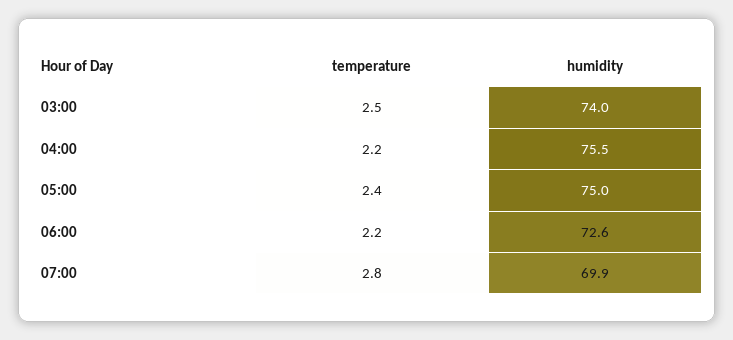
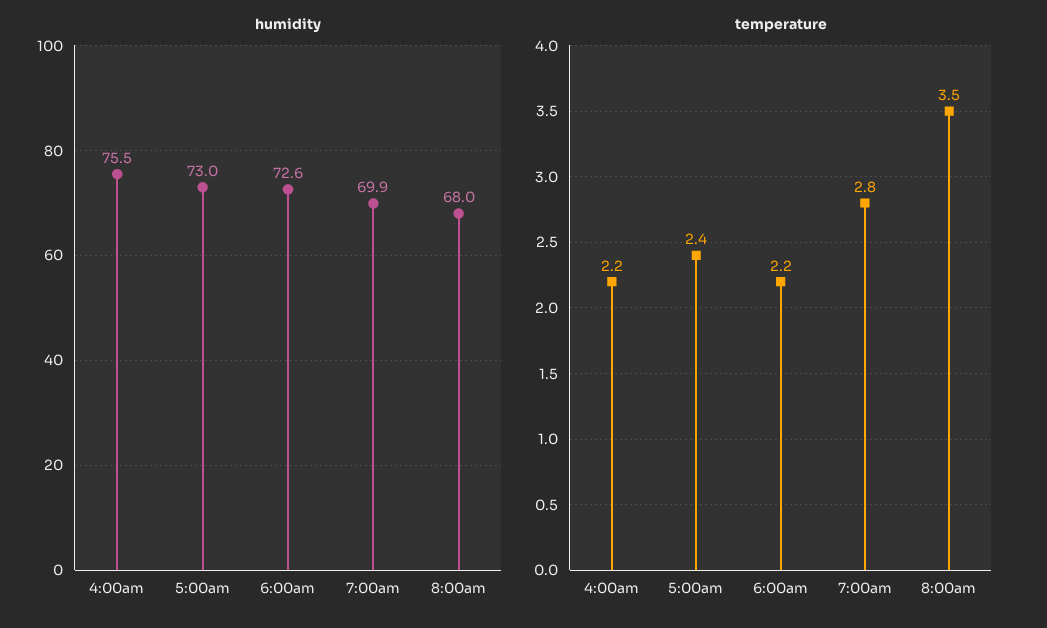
temperature, 03:00: 2.5 -> none
humidity, 03:00: 74 -> none
humidity, 05:00: 75 -> 73
humidity, 8:00am: none -> 68
temperature, 8:00am: none -> 3.5

